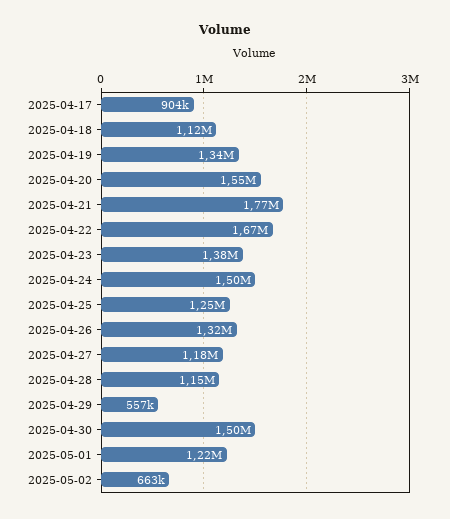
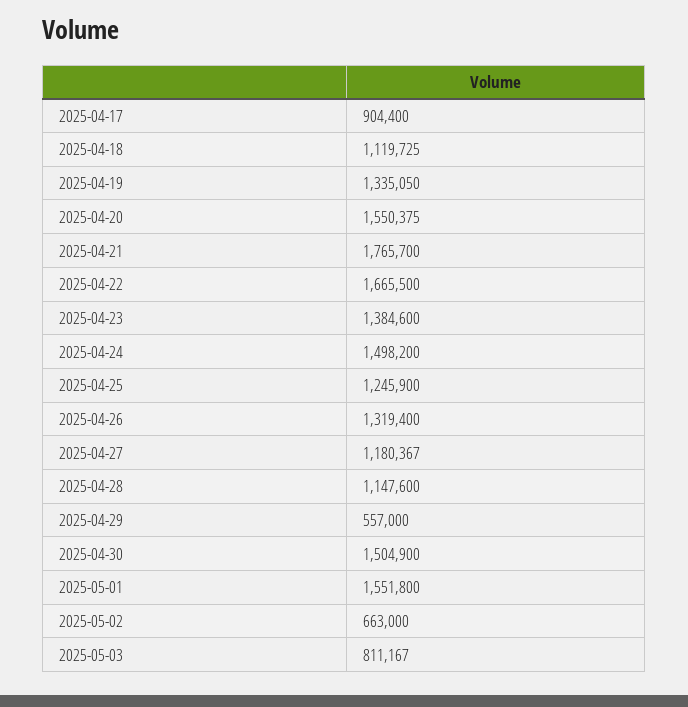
2025-05-01: 1220000 -> 1551800
2025-05-03: none -> 811167

